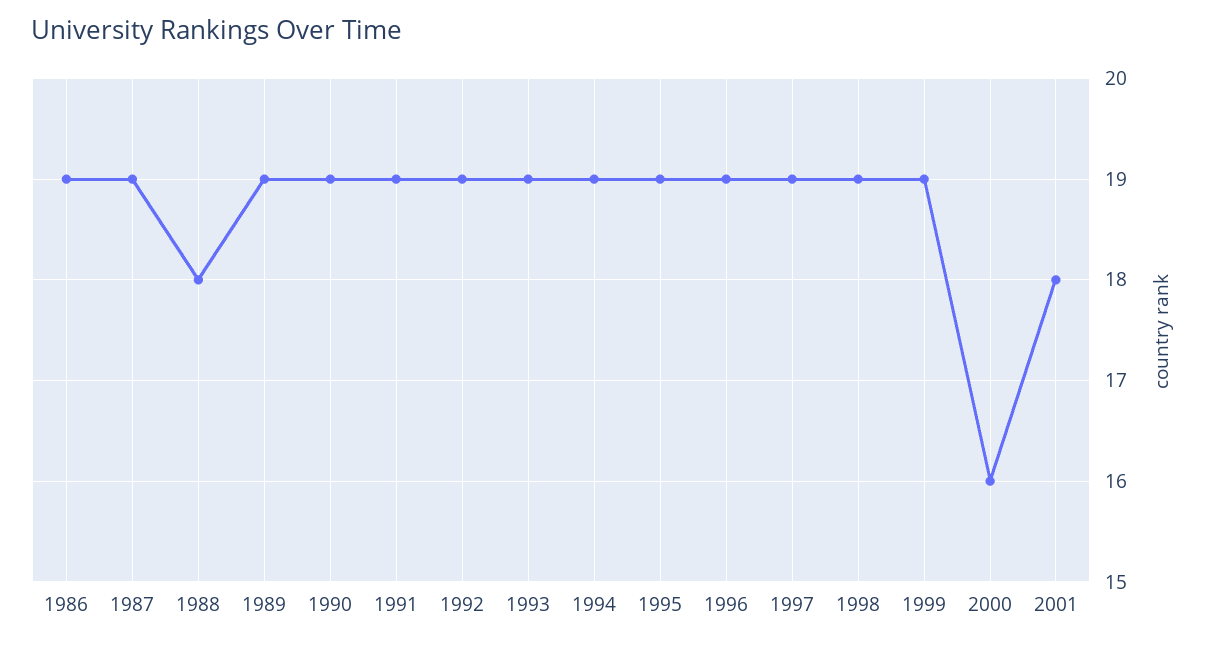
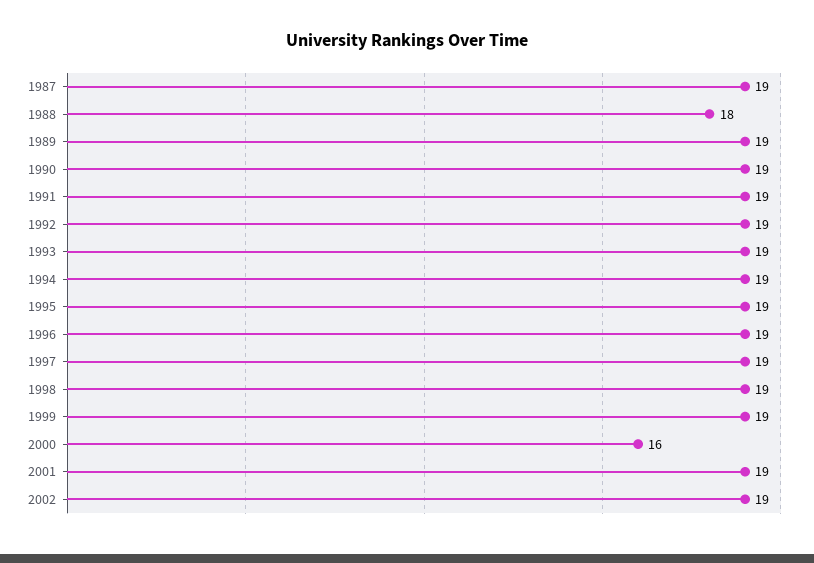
1986: 19 -> none
2001: 18 -> 19
2002: none -> 19

